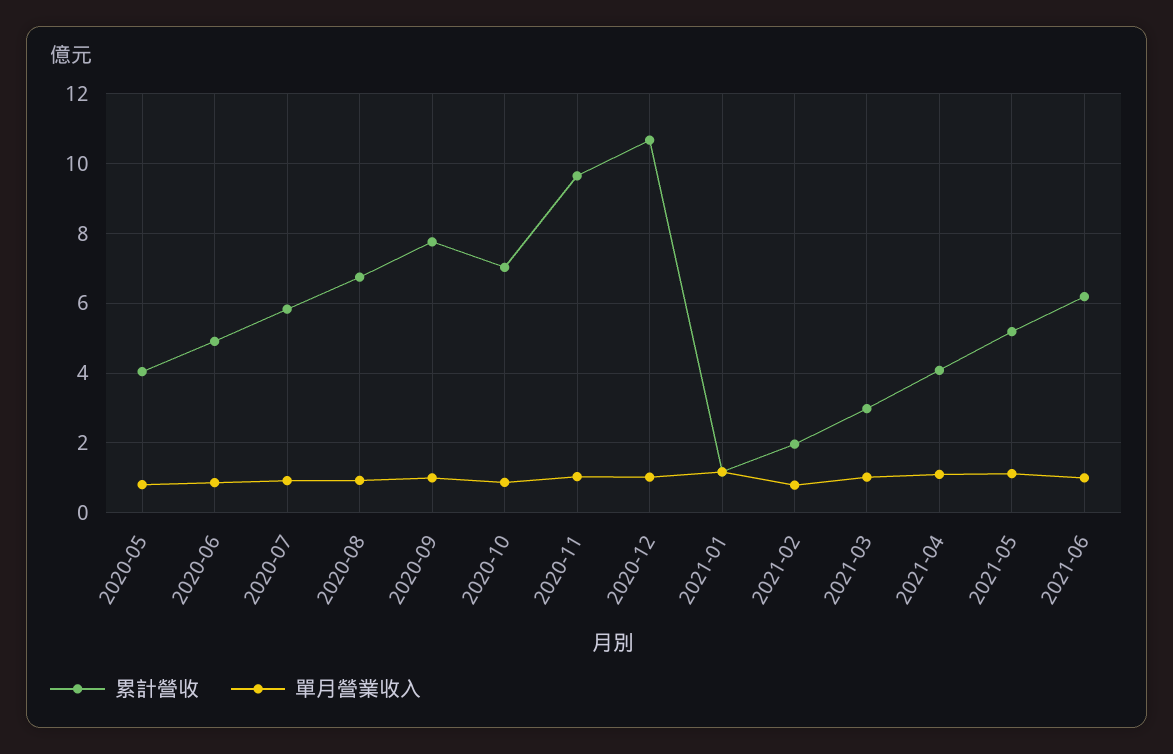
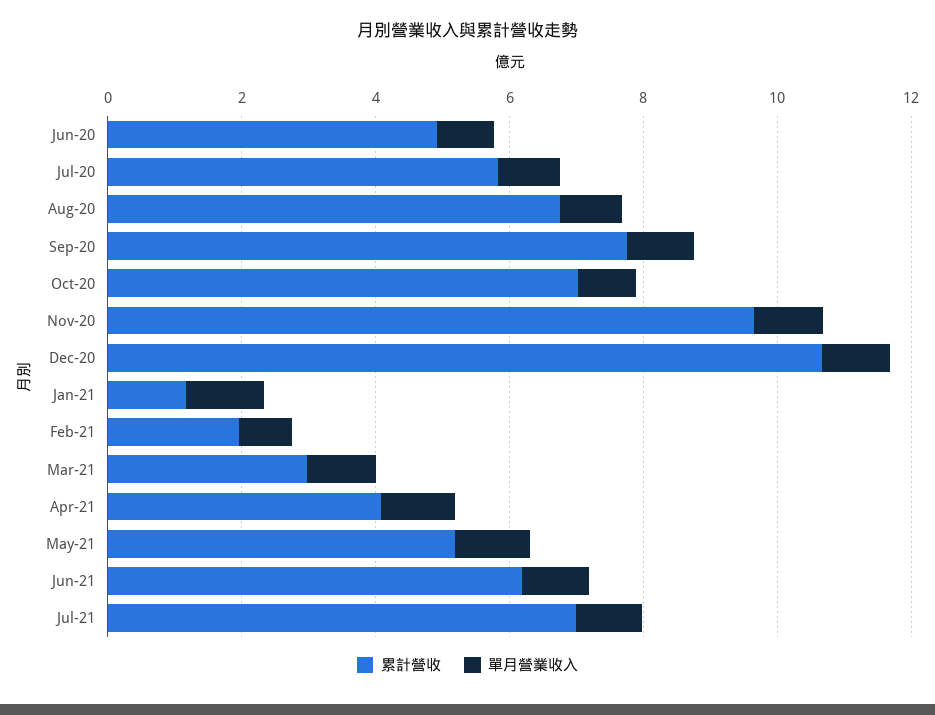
累計營收, 2020-05: 4 -> none
單月營業收入, 2020-05: 0.8 -> none
累計營收, Jul-21: none -> 7
單月營業收入, Jul-21: none -> 1

